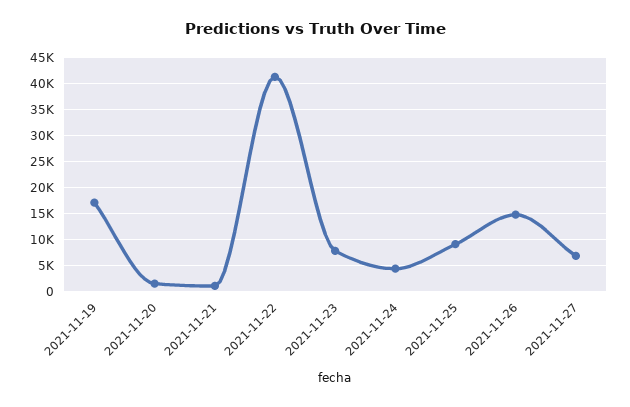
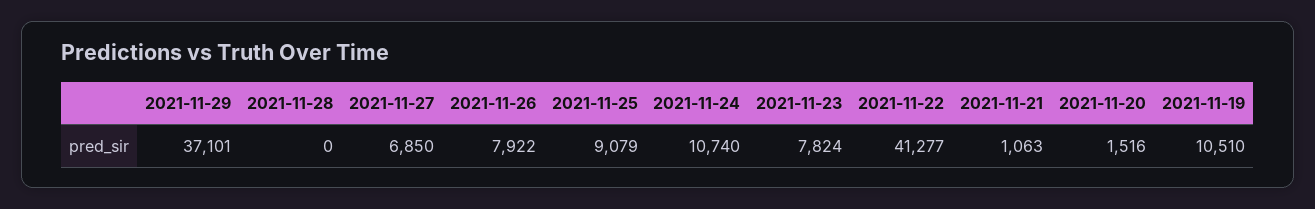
2021-11-19: 17500 -> 10510
2021-11-24: 5000 -> 10740
2021-11-26: 15000 -> 7922
2021-11-29: none -> 37101
2021-11-28: none -> 0

